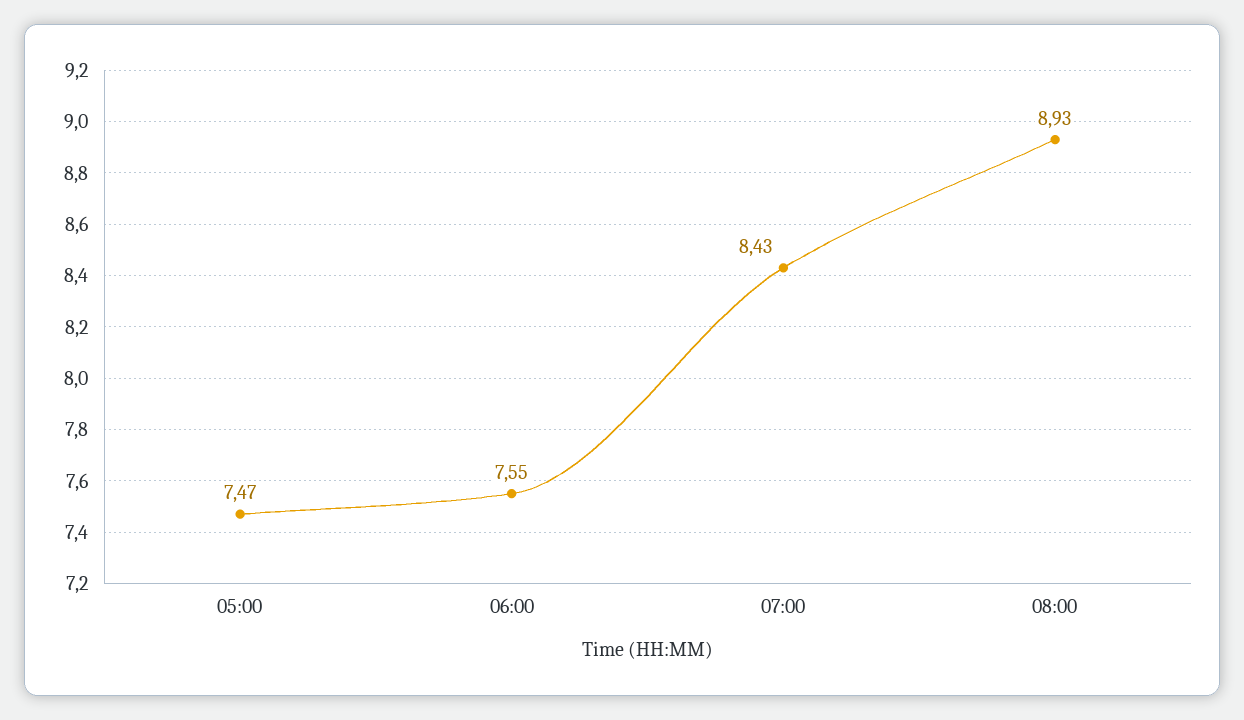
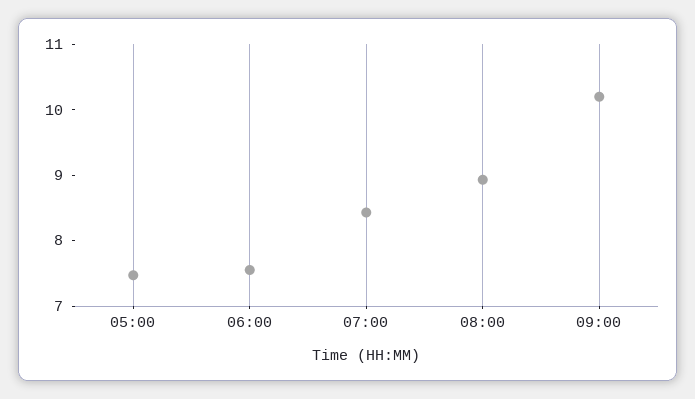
09:00: none -> 10.2

